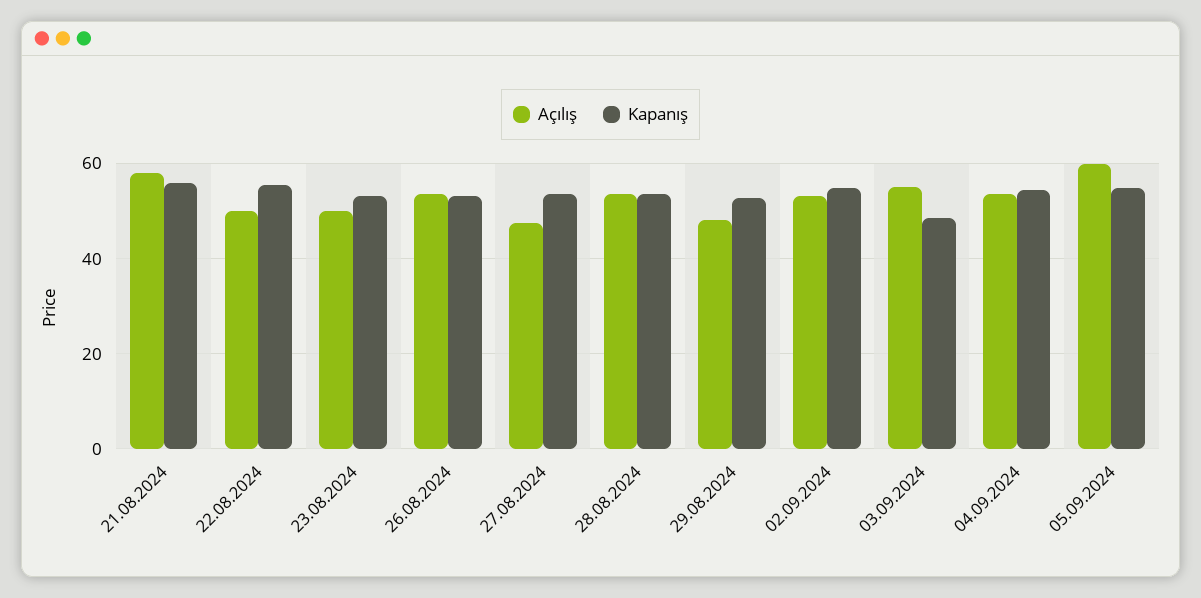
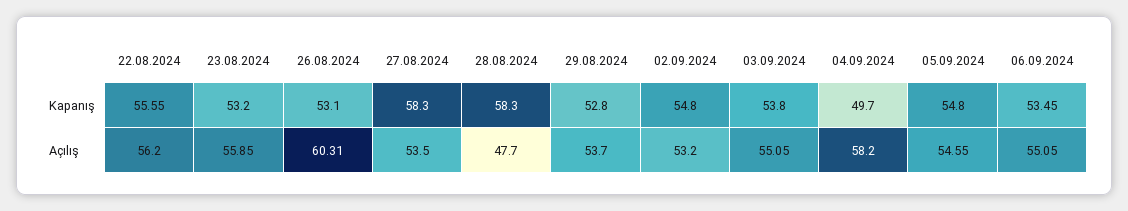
Açılış, 21.08.2024: 58 -> none
Kapanış, 21.08.2024: 56 -> none
Açılış, 22.08.2024: 50 -> 56.2
Açılış, 23.08.2024: 50 -> 55.85
Açılış, 26.08.2024: 54 -> 60.31
Açılış, 27.08.2024: 48 -> 53.5
Kapanış, 27.08.2024: 54 -> 58.3
Açılış, 28.08.2024: 54 -> 47.7
Kapanış, 28.08.2024: 54 -> 58.3
Açılış, 29.08.2024: 48 -> 53.7
Kapanış, 03.09.2024: 48 -> 53.8
Açılış, 04.09.2024: 54 -> 58.2
Kapanış, 04.09.2024: 54 -> 49.7
Açılış, 05.09.2024: 60 -> 54.55
Kapanış, 06.09.2024: none -> 53.45
Açılış, 06.09.2024: none -> 55.05

